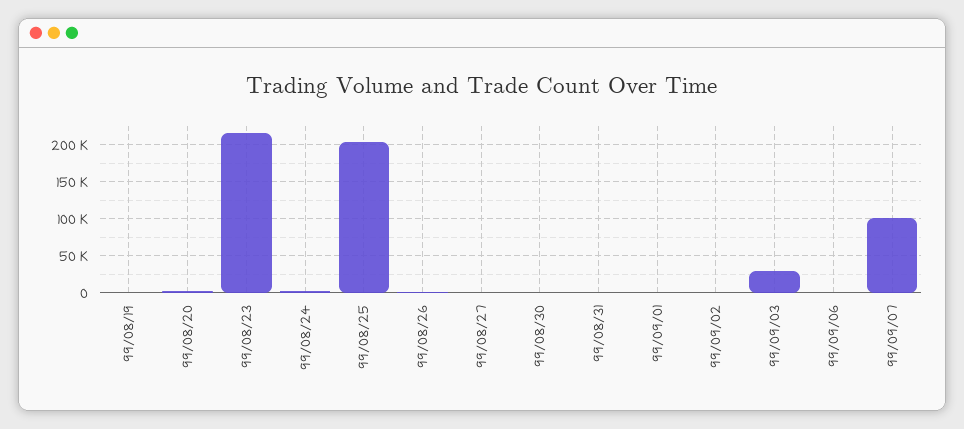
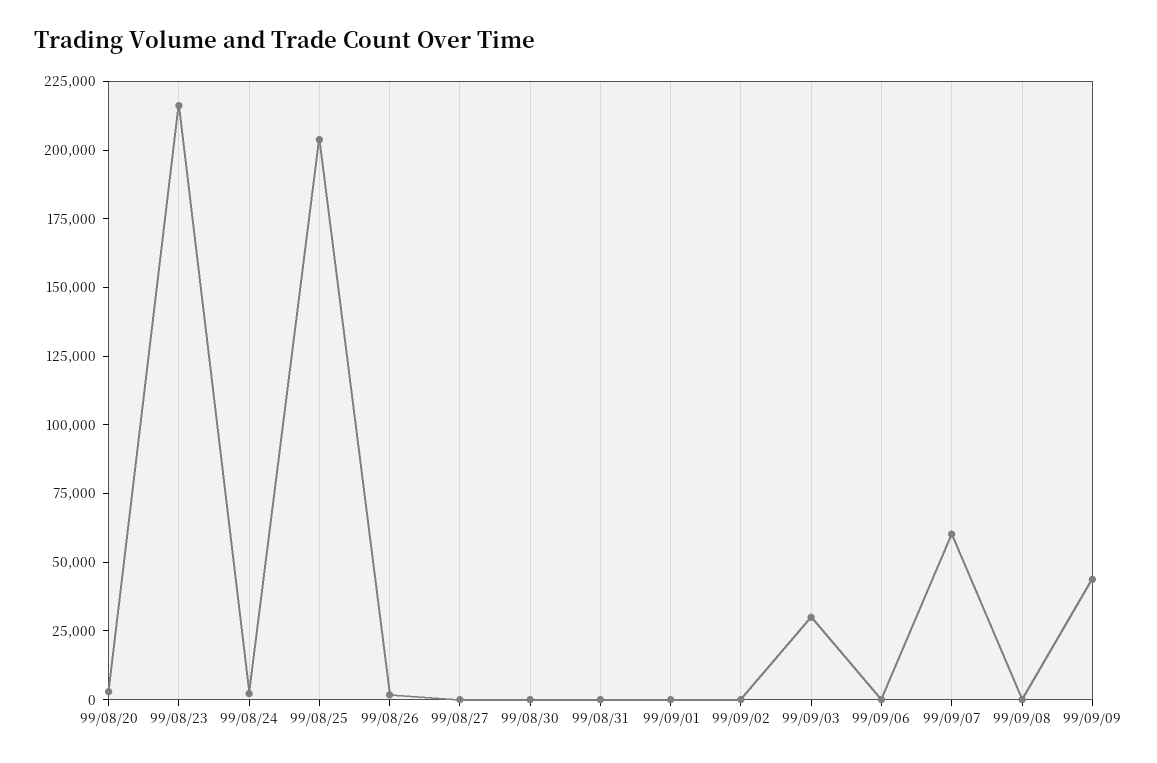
99/08/19: 0 -> none
99/09/07: 100000 -> 60000
99/09/08: none -> 0
99/09/09: none -> 45000

